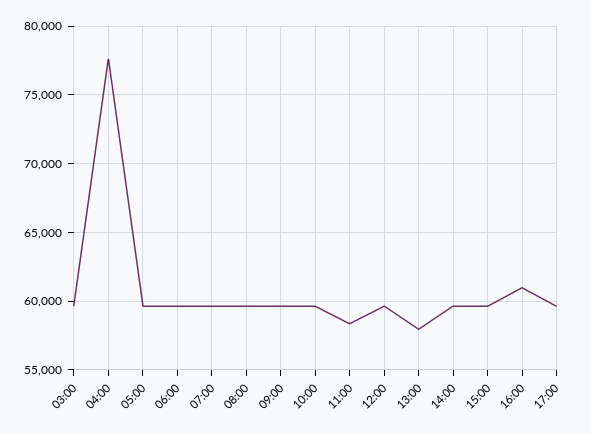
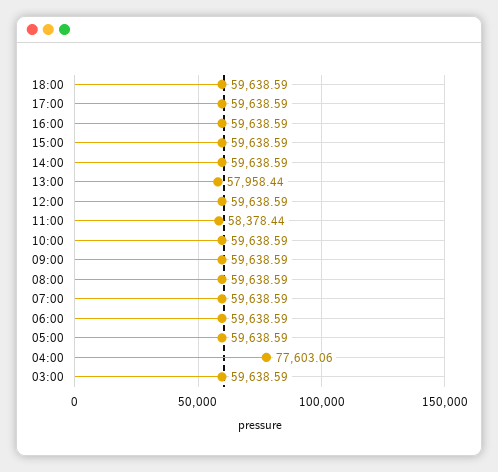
16:00: 61000 -> 59638.59
18:00: none -> 59638.59

